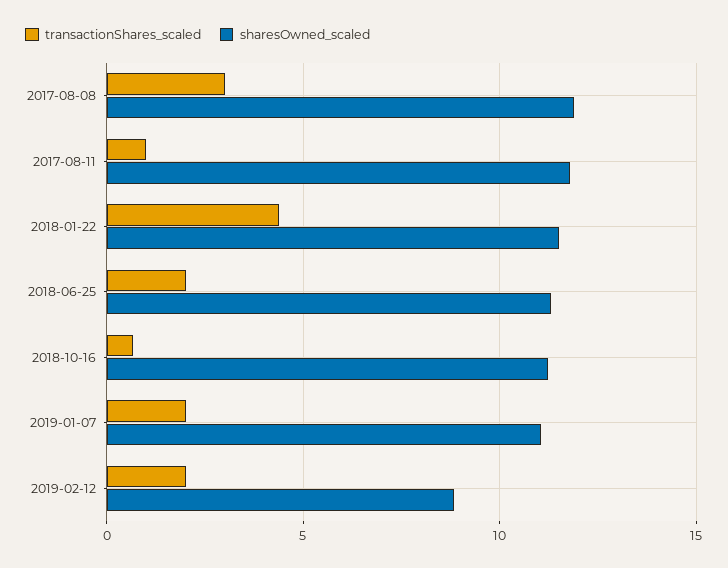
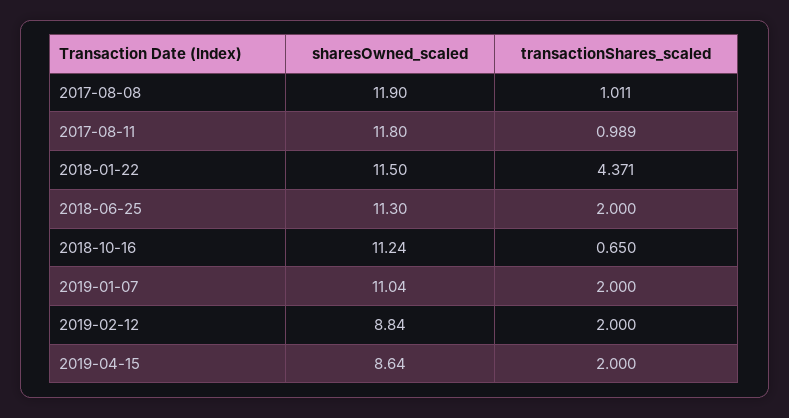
transactionShares_scaled, 2017-08-08: 3 -> 1.011
sharesOwned_scaled, 2019-04-15: none -> 8.64
transactionShares_scaled, 2019-04-15: none -> 2

